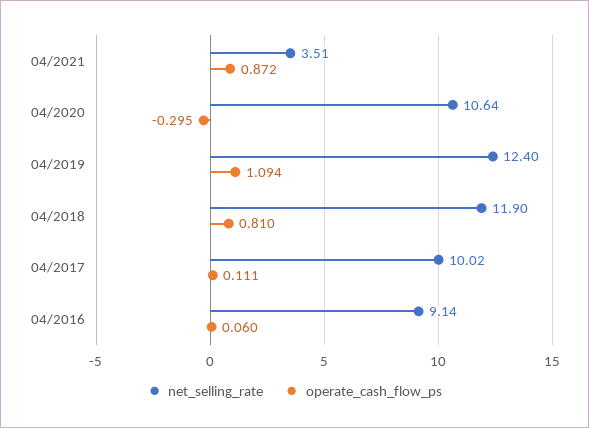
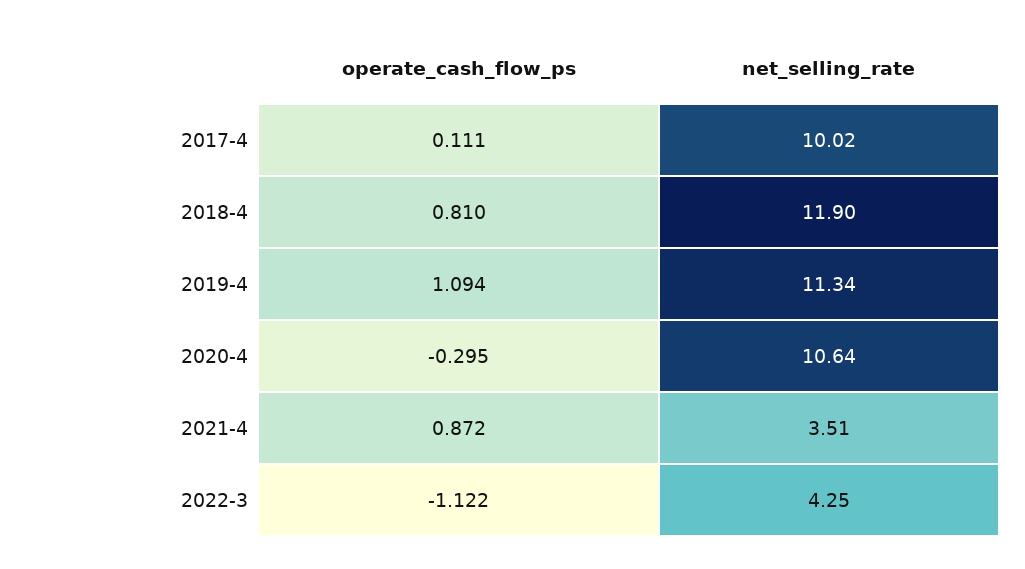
net_selling_rate, 04/2019: 12.4 -> 11.34
net_selling_rate, 04/2016: 9.14 -> none
operate_cash_flow_ps, 04/2016: 0.06 -> none
operate_cash_flow_ps, 2022-3: none -> -1.122
net_selling_rate, 2022-3: none -> 4.25

